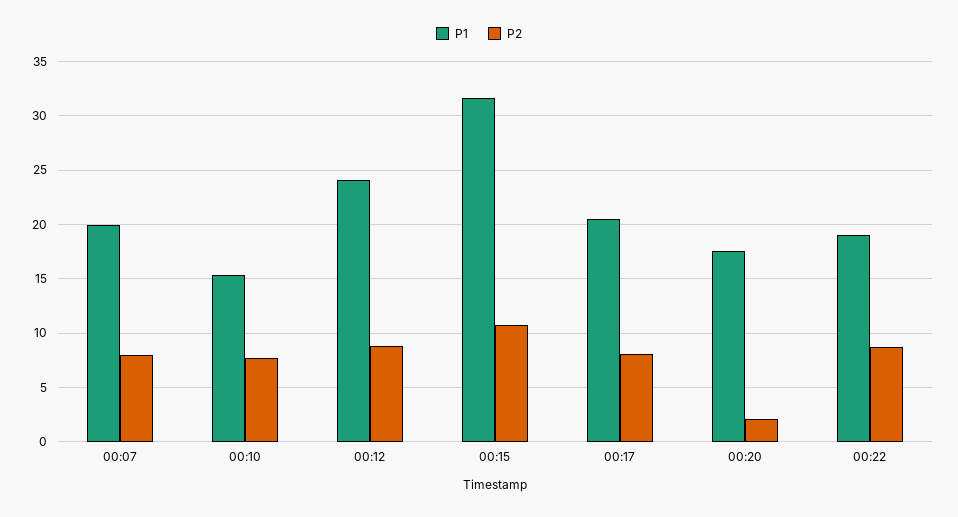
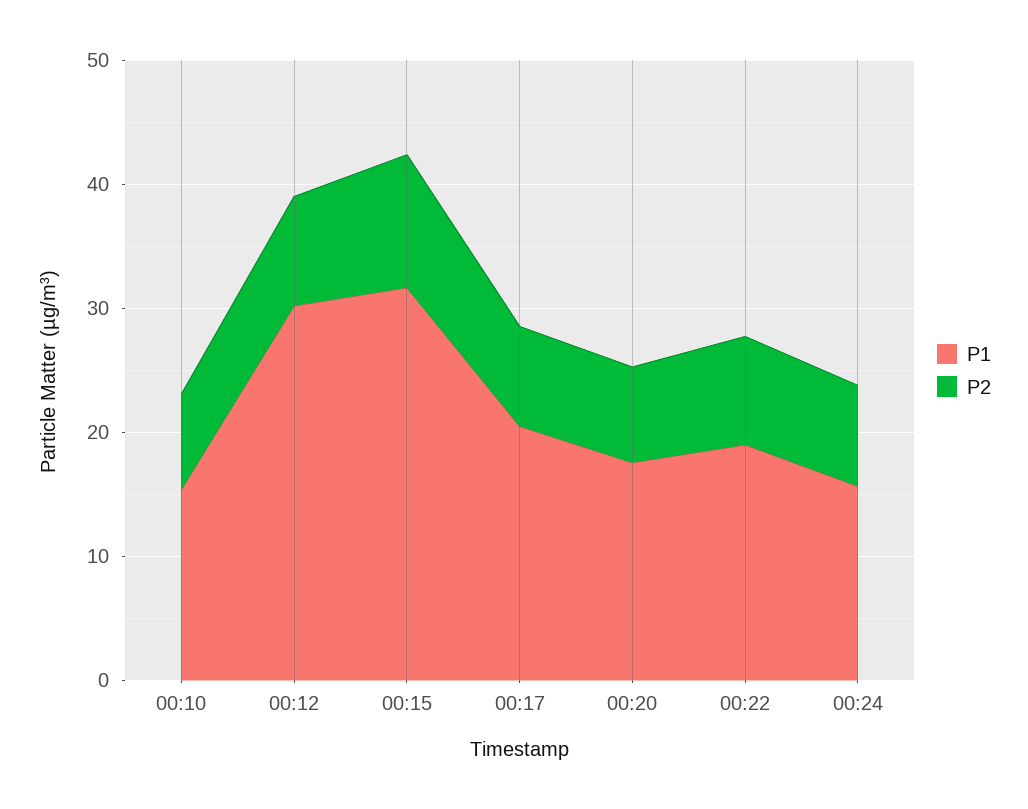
P1, 00:07: 20 -> none
P2, 00:07: 8 -> none
P1, 00:12: 24 -> 30
P2, 00:20: 2 -> 8
P1, 00:24: none -> 16
P2, 00:24: none -> 8

